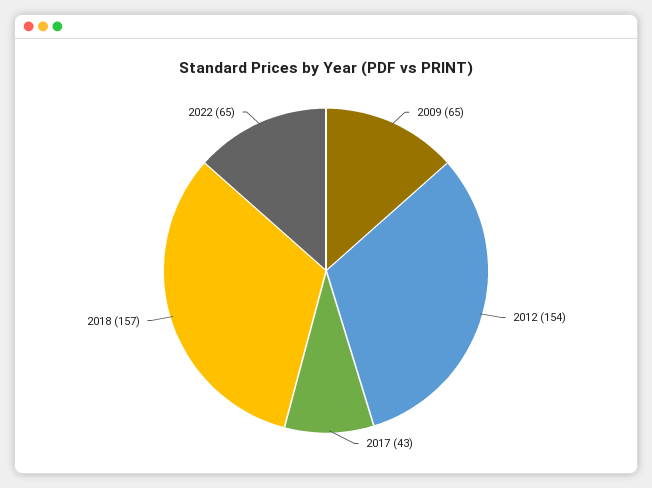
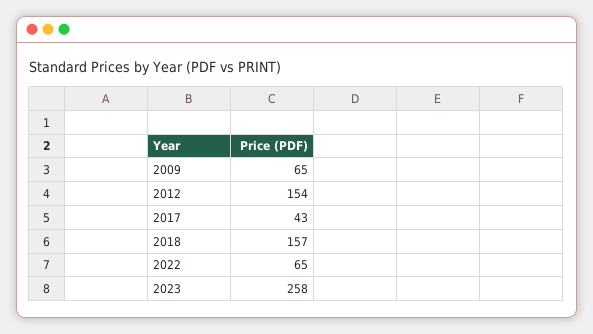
2023: none -> 258

